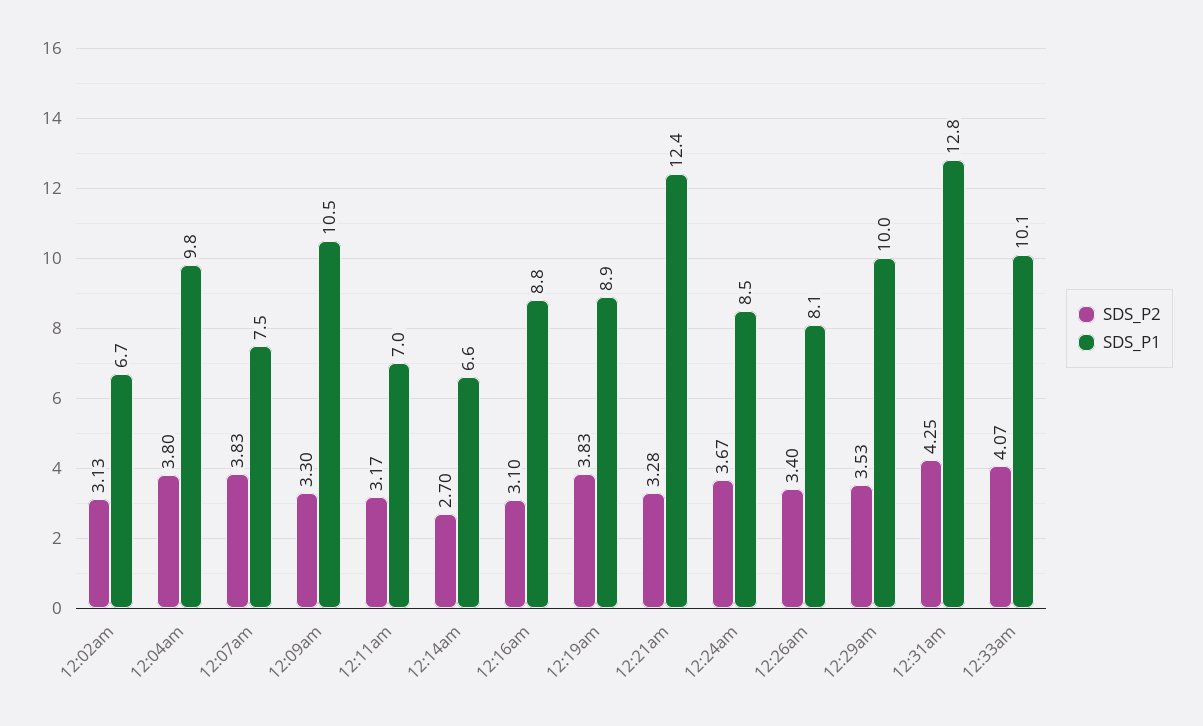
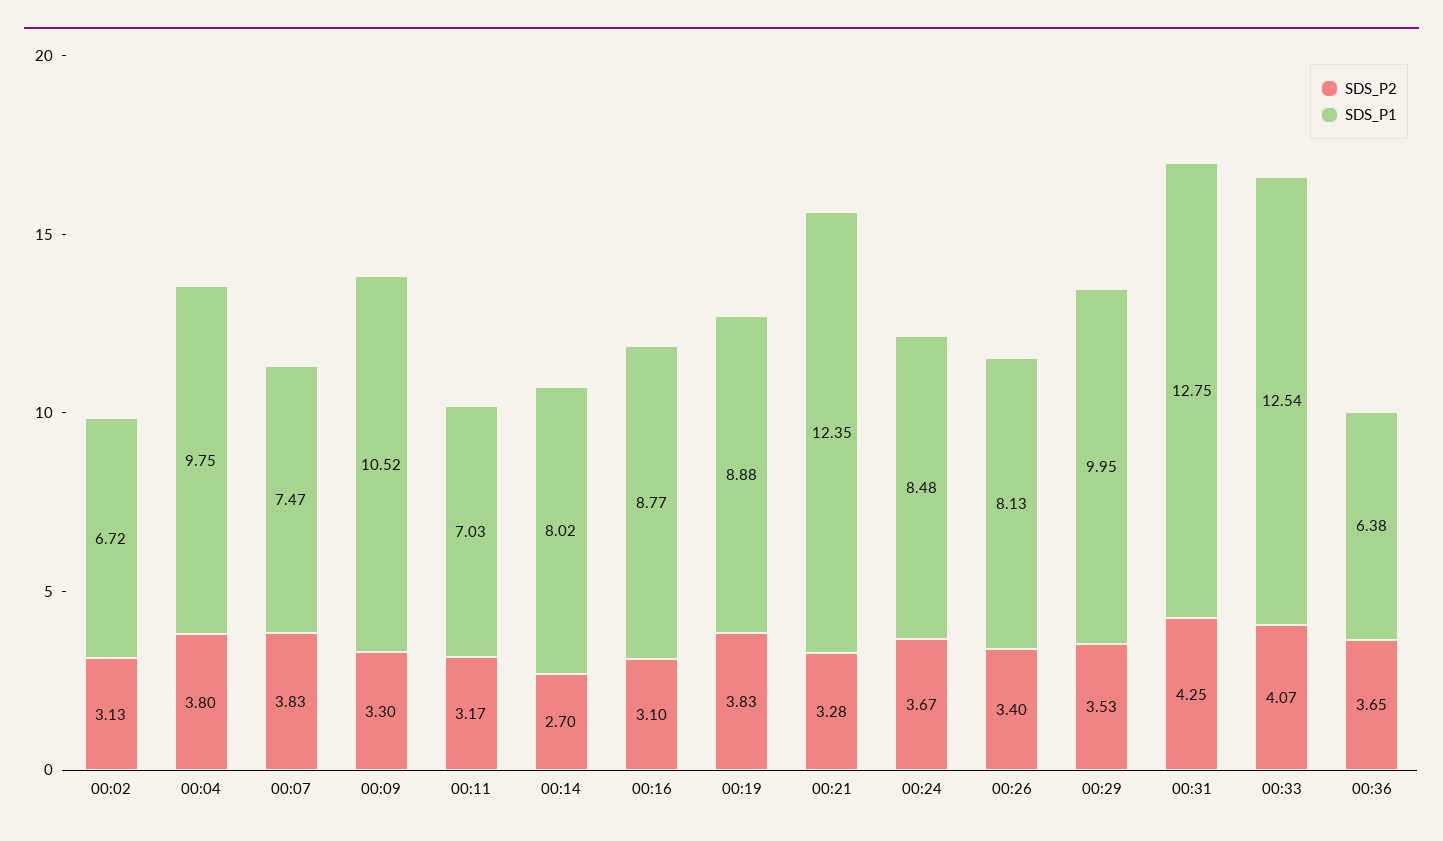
SDS_P1, 12:14am: 6.6 -> 8.02
SDS_P1, 12:33am: 10.1 -> 12.54
SDS_P2, 00:36: none -> 3.65
SDS_P1, 00:36: none -> 6.38

